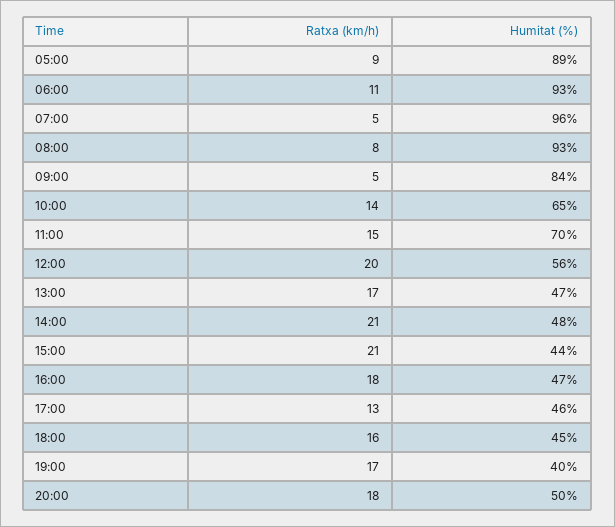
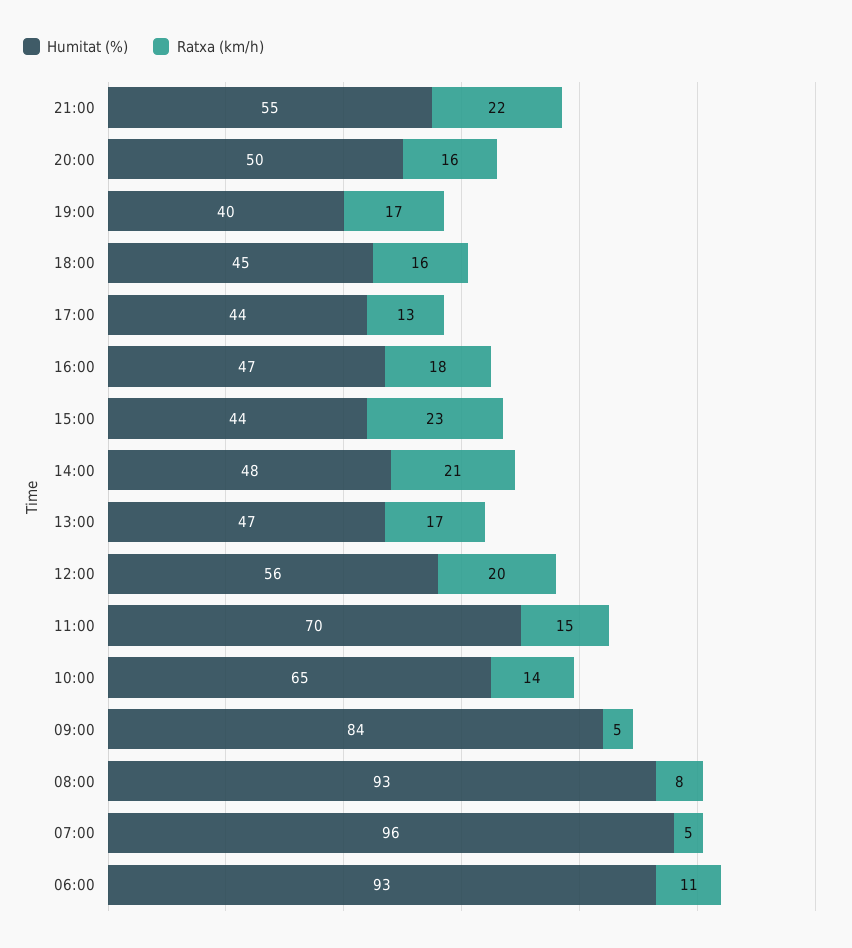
Ratxa (km/h), 05:00: 9 -> none
Humitat (%), 05:00: 89 -> none
Ratxa (km/h), 15:00: 21 -> 23
Humitat (%), 17:00: 46 -> 44
Ratxa (km/h), 20:00: 18 -> 16
Humitat (%), 21:00: none -> 55
Ratxa (km/h), 21:00: none -> 22

